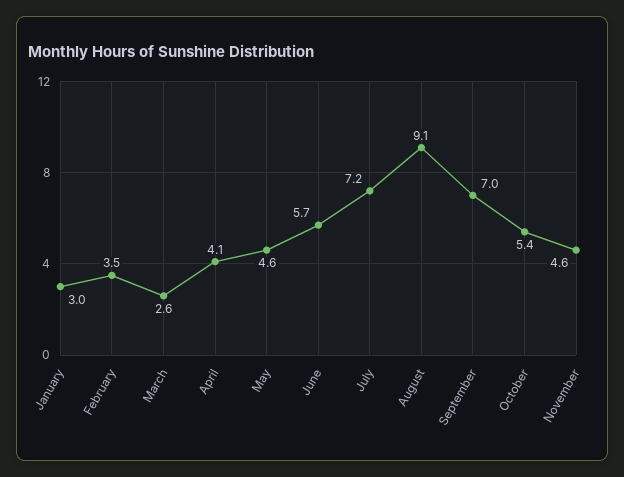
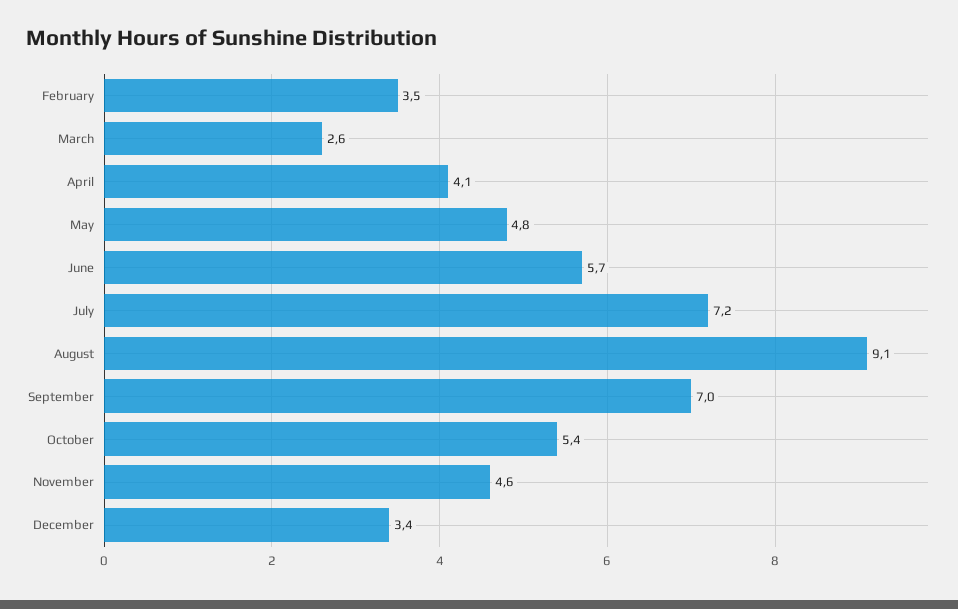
January: 3 -> none
May: 4.6 -> 4.8
December: none -> 3.4

